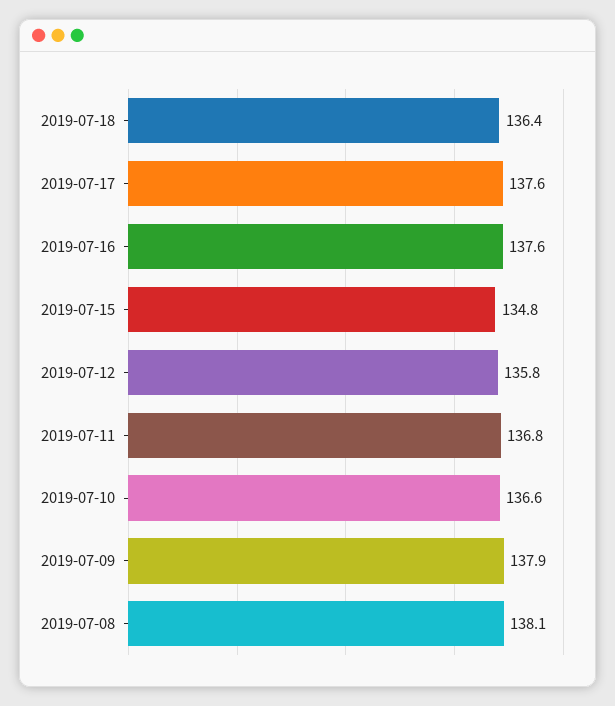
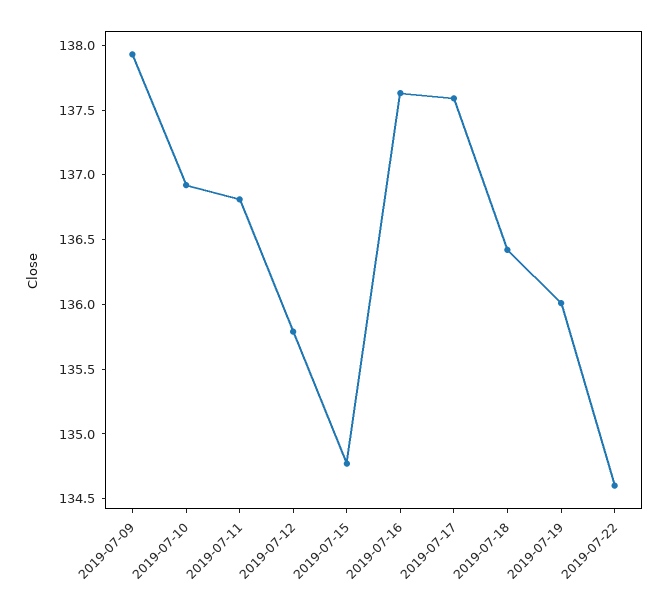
2019-07-10: 136.6 -> 136.9
2019-07-08: 138.1 -> none
2019-07-19: none -> 136
2019-07-22: none -> 134.6

